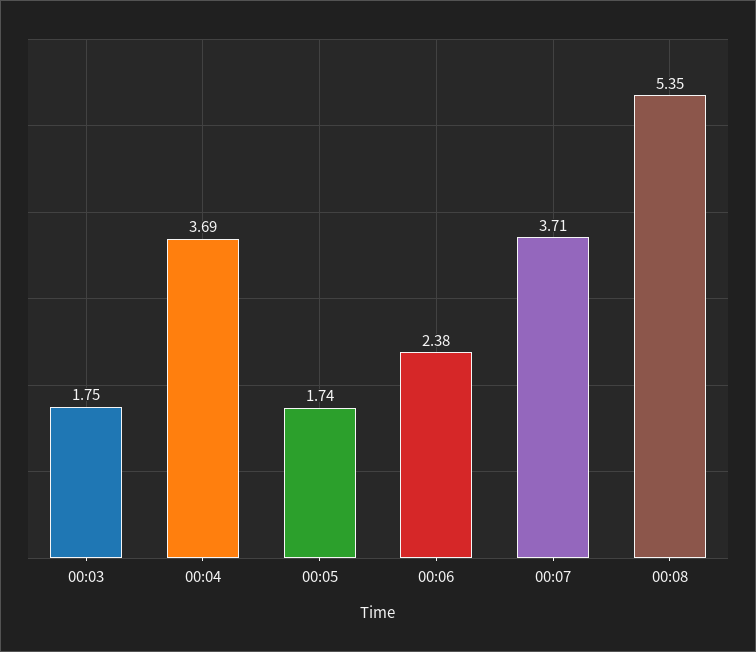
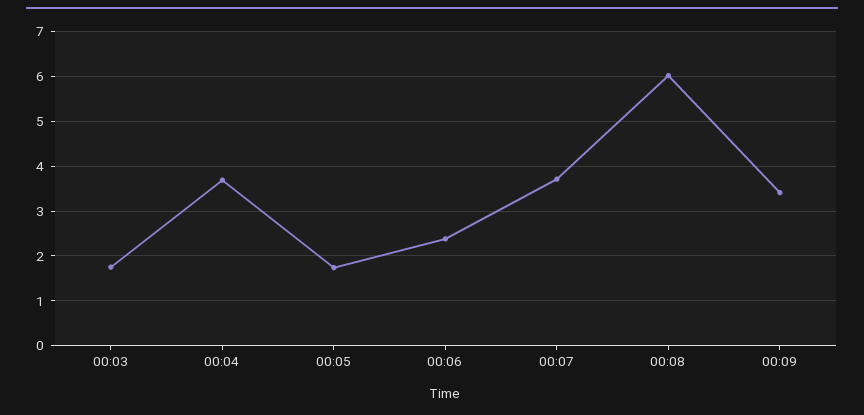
00:08: 5.35 -> 6
00:09: none -> 3.4

